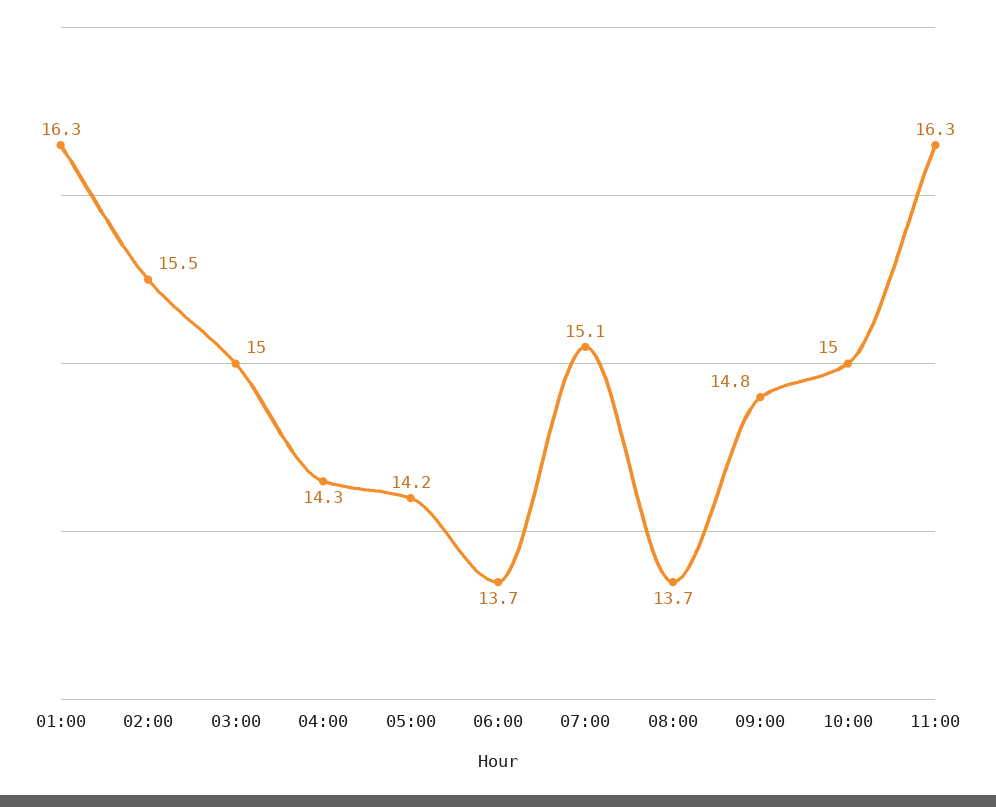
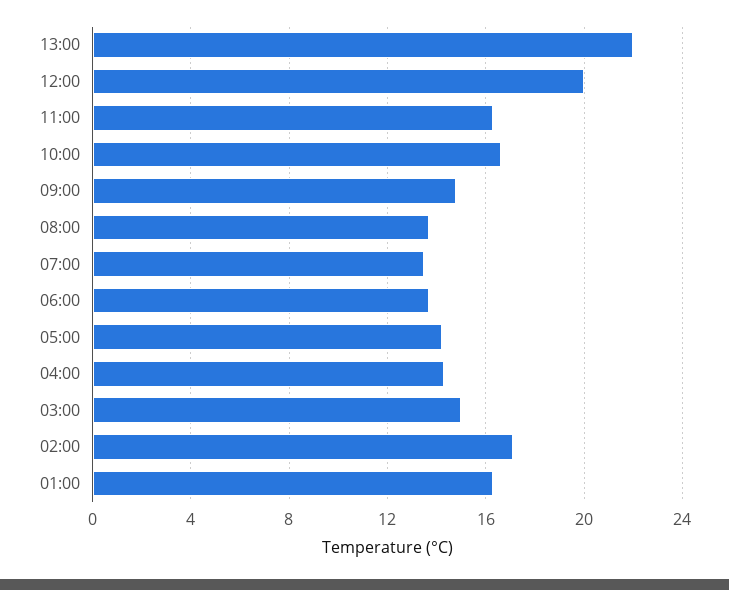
02:00: 15.5 -> 17
07:00: 15.1 -> 13.5
10:00: 15 -> 16.5
13:00: none -> 22
12:00: none -> 20

